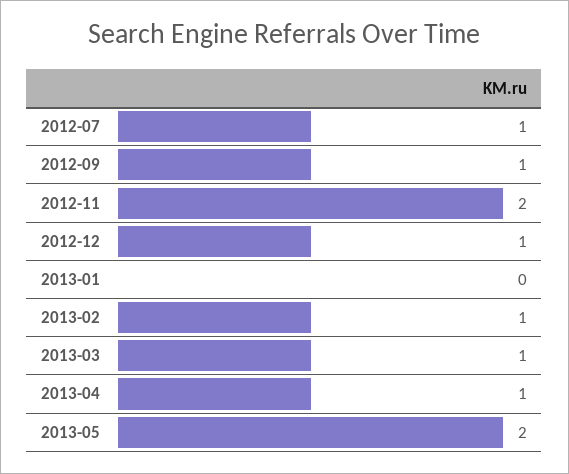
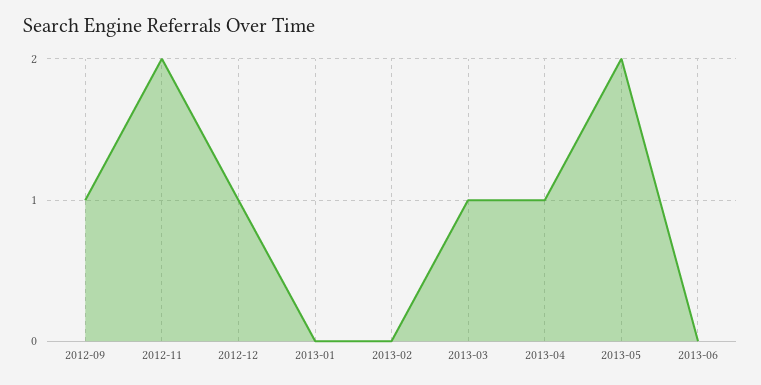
2012-07: 1 -> none
2013-02: 1 -> 0
2013-06: none -> 0

